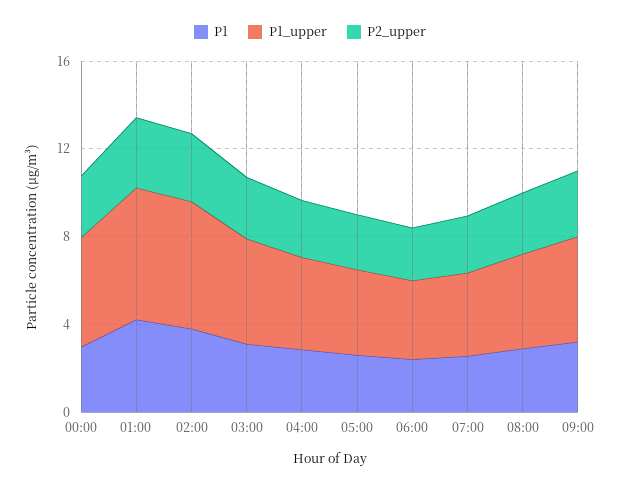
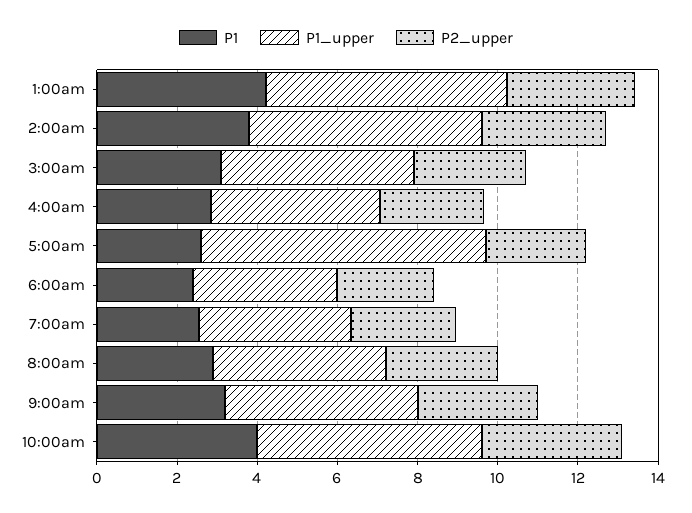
P1, 00:00: 3 -> none
P1_upper, 00:00: 5 -> none
P2_upper, 00:00: 3 -> none
P1_upper, 05:00: 4 -> 7
P1, 10:00am: none -> 4
P1_upper, 10:00am: none -> 5.5
P2_upper, 10:00am: none -> 3.5

